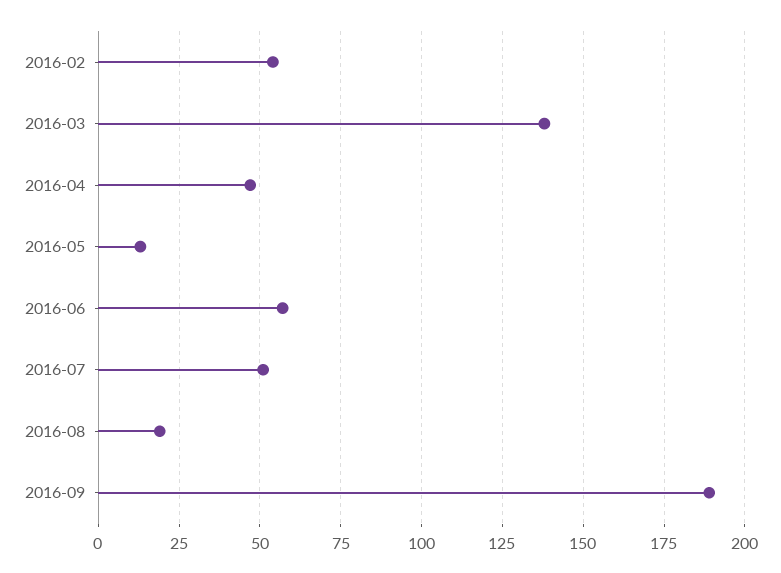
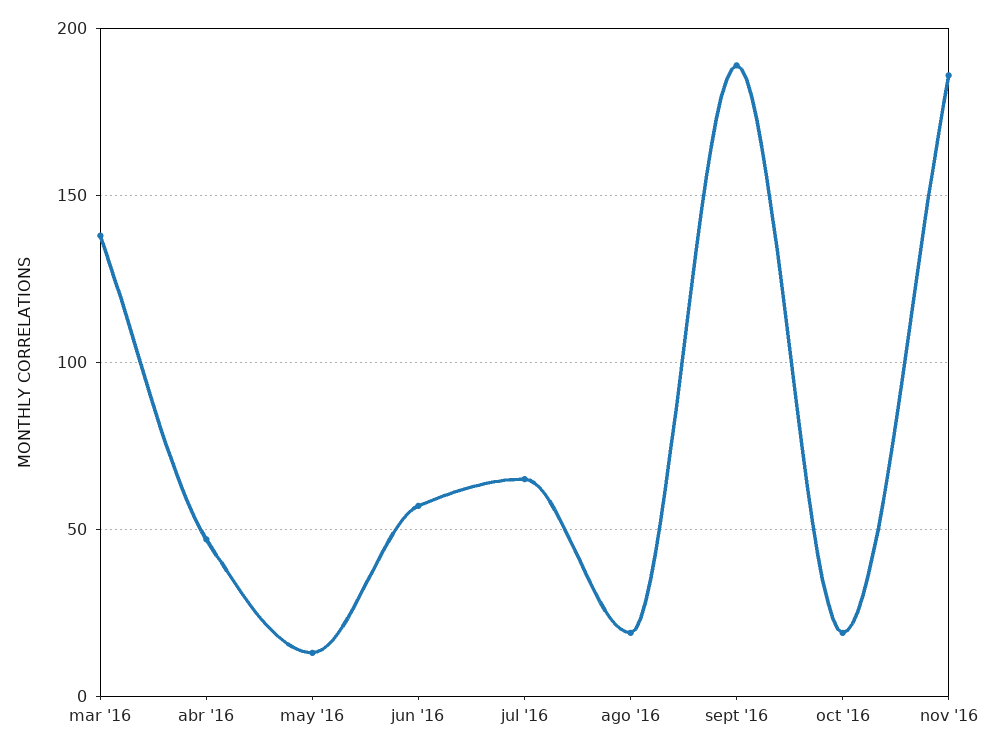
2016-02: 55 -> none
2016-07: 50 -> 65
oct '16: none -> 20
nov '16: none -> 185

